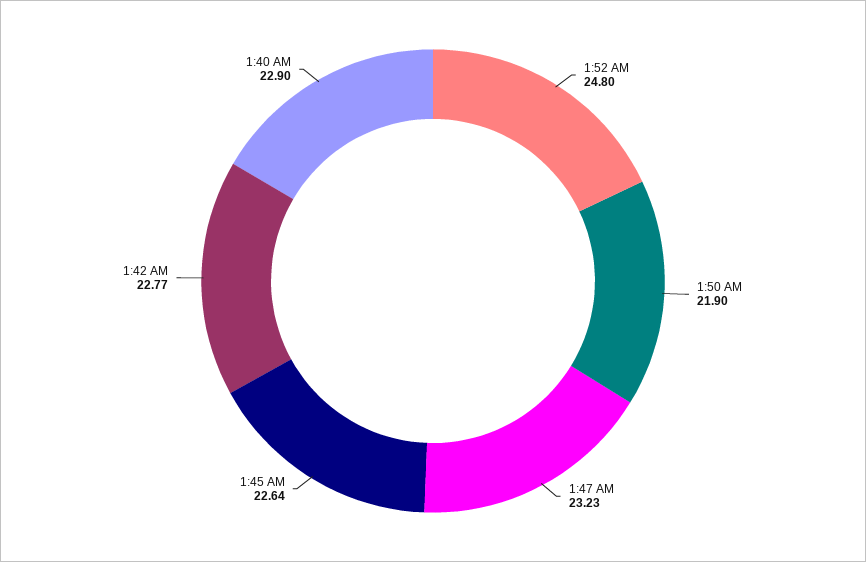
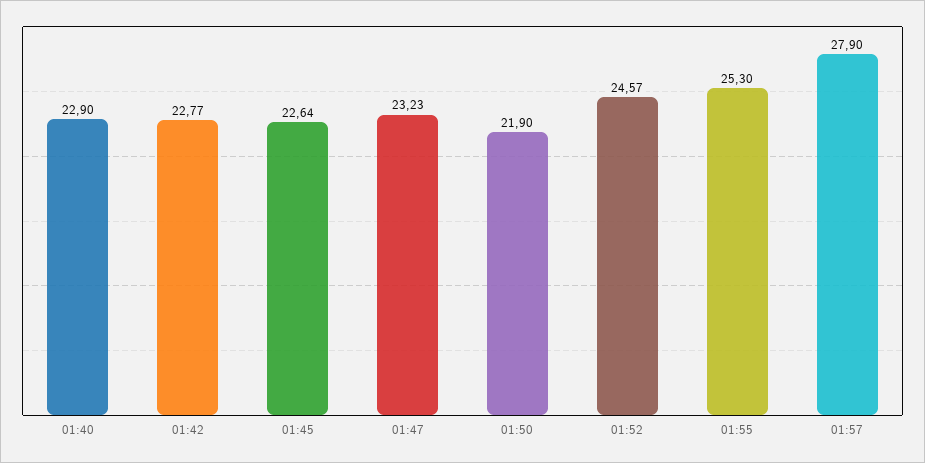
1:52 AM: 24.8 -> 24.57
01:55: none -> 25.3
01:57: none -> 27.9

